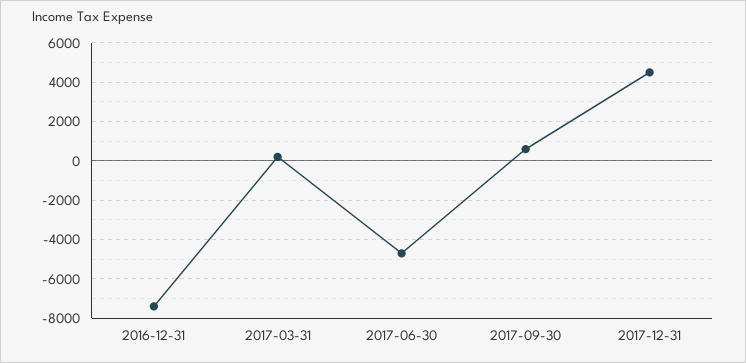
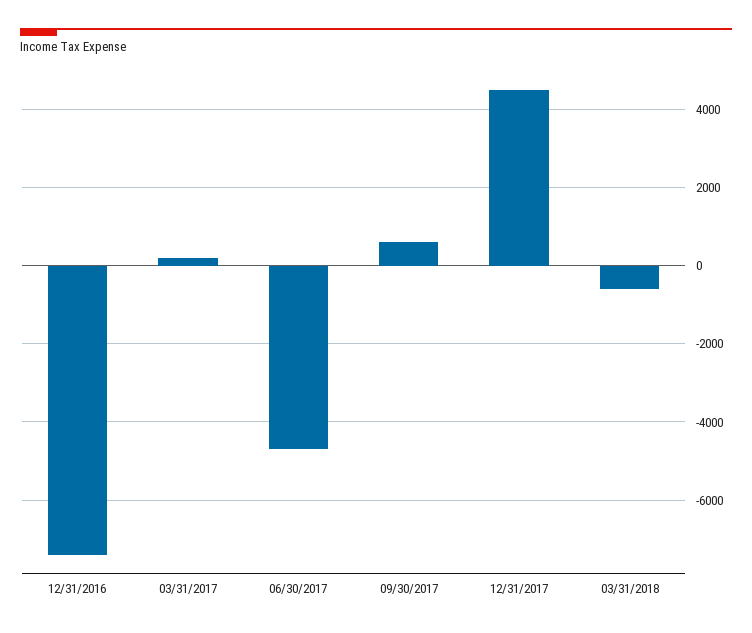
03/31/2018: none -> -600

